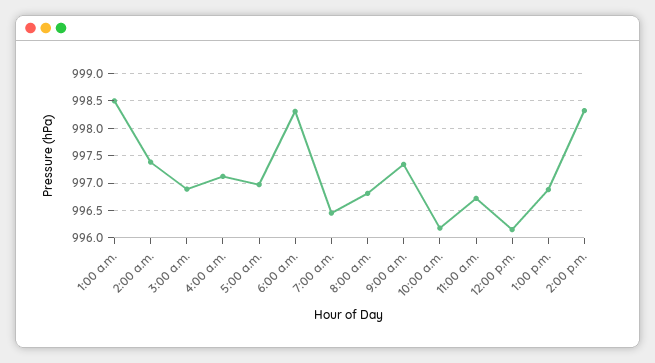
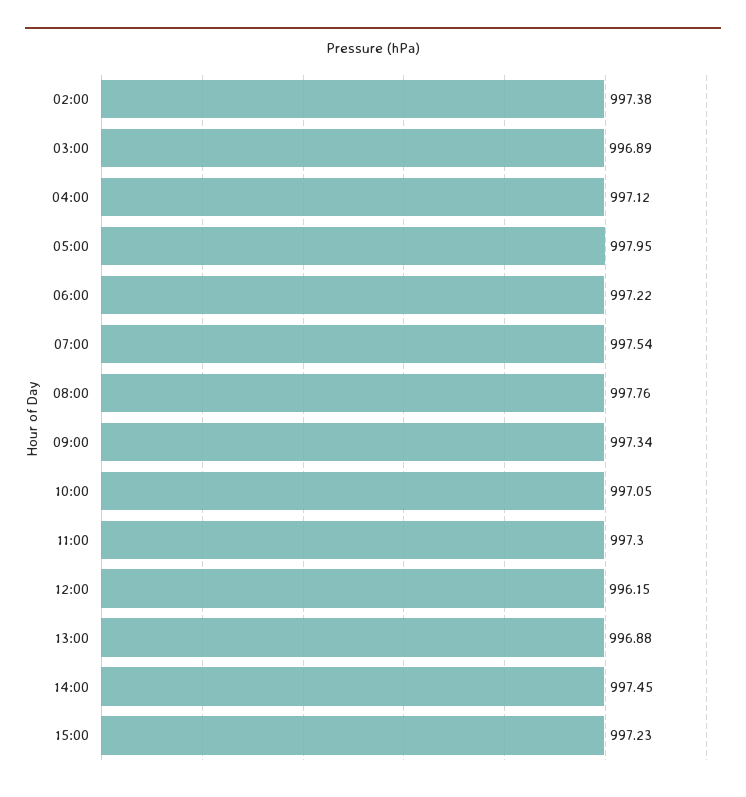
1:00 a.m.: 998.5 -> none
5:00 a.m.: 997 -> 997.95
6:00 a.m.: 998.25 -> 997.22
7:00 a.m.: 996.5 -> 997.54
8:00 a.m.: 996.75 -> 997.76
10:00 a.m.: 996.25 -> 997.05
11:00 a.m.: 996.75 -> 997.3
2:00 p.m.: 998.25 -> 997.45
15:00: none -> 997.23

